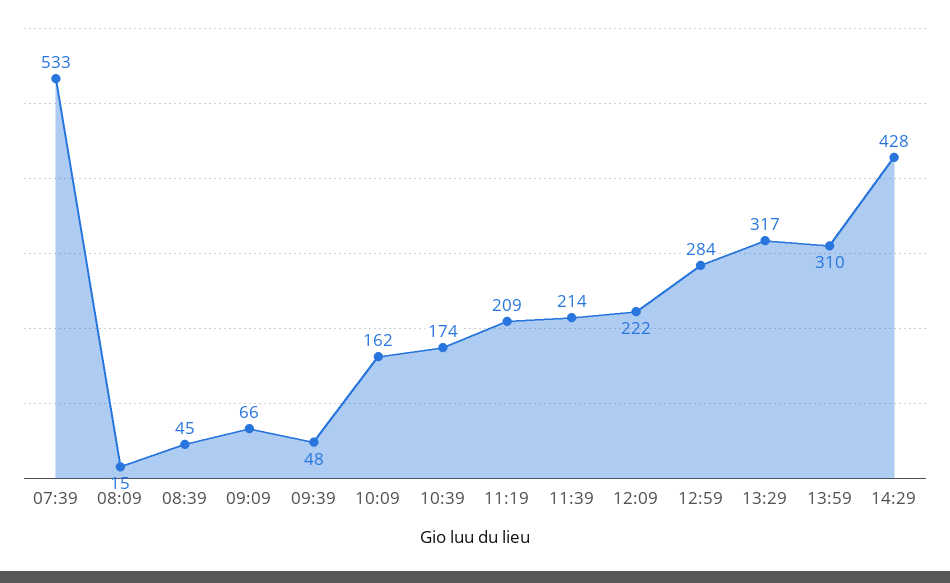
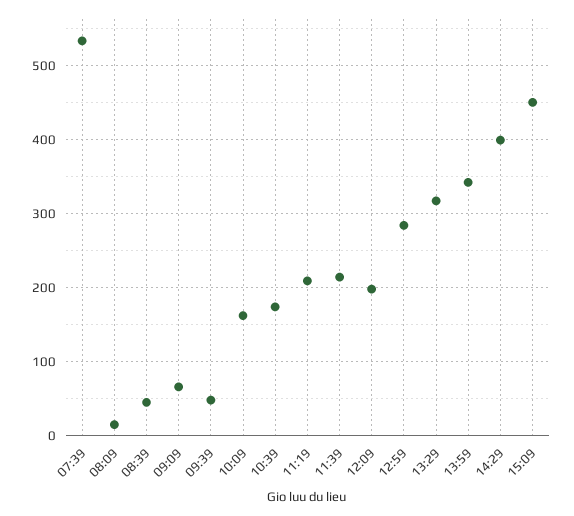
12:09: 222 -> 200
13:59: 310 -> 340
14:29: 428 -> 400
15:09: none -> 450

